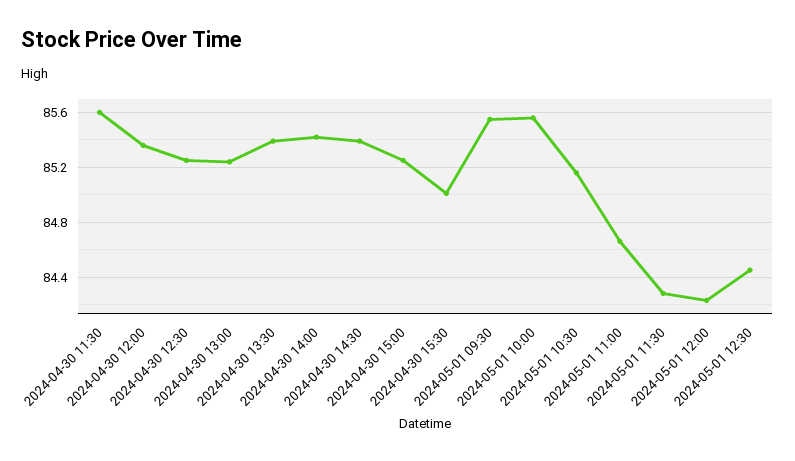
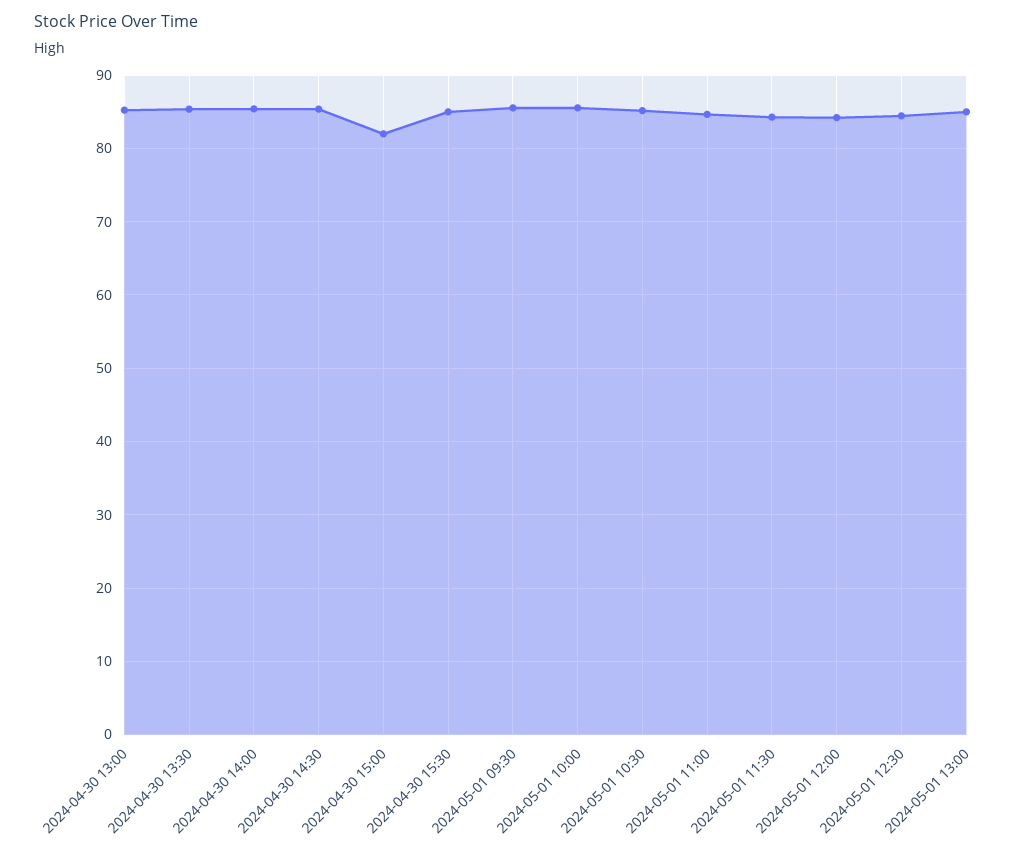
2024-04-30 11:30: 85.6 -> none
2024-04-30 12:00: 85.35 -> none
2024-04-30 12:30: 85.25 -> none
2024-04-30 15:00: 85.25 -> 82
2024-05-01 13:00: none -> 85

